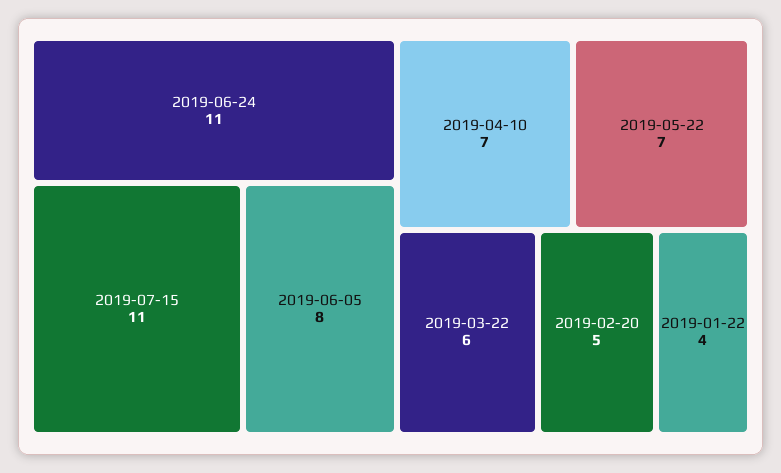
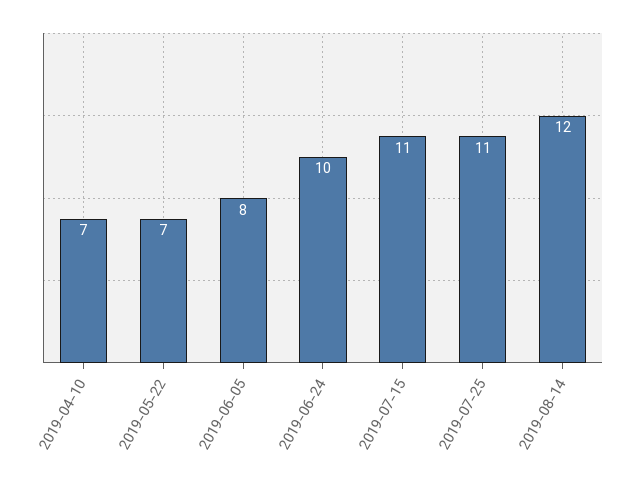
2019-06-24: 11 -> 10
2019-03-22: 6 -> none
2019-02-20: 5 -> none
2019-01-22: 4 -> none
2019-07-25: none -> 11
2019-08-14: none -> 12

